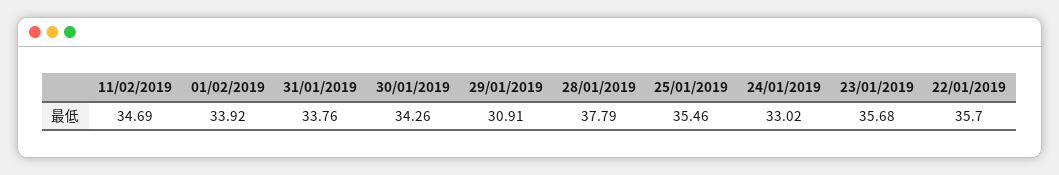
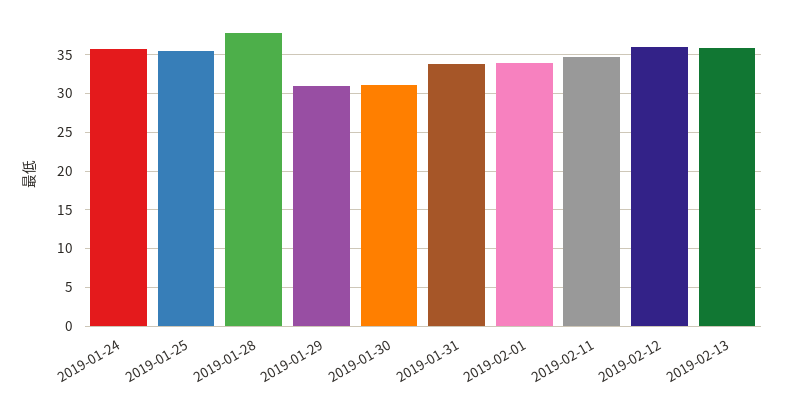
30/01/2019: 34.26 -> 31
24/01/2019: 33.02 -> 36
23/01/2019: 35.68 -> none
22/01/2019: 35.7 -> none
2019-02-12: none -> 36
2019-02-13: none -> 36

